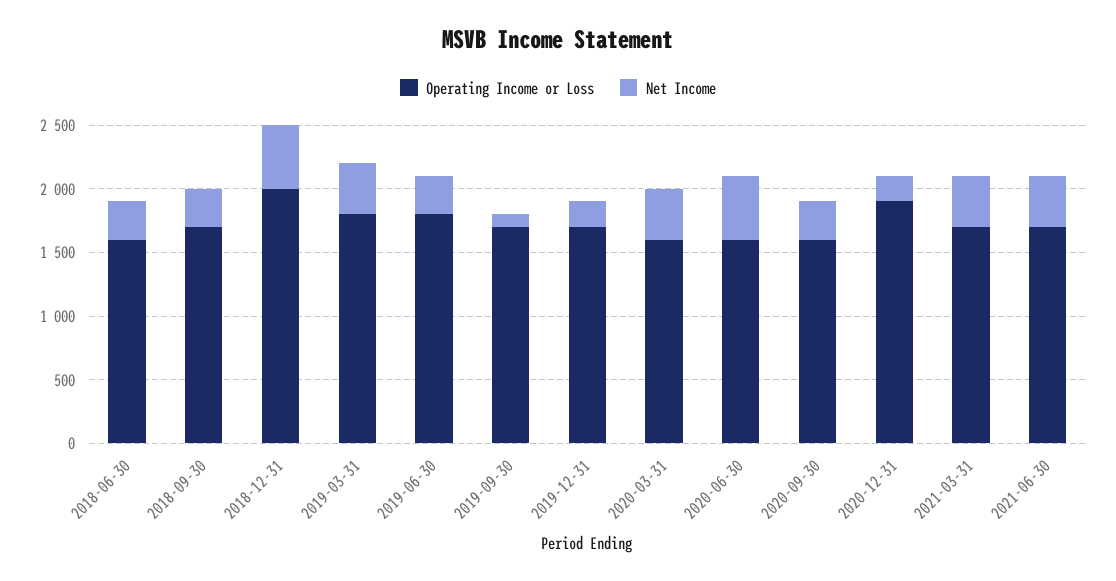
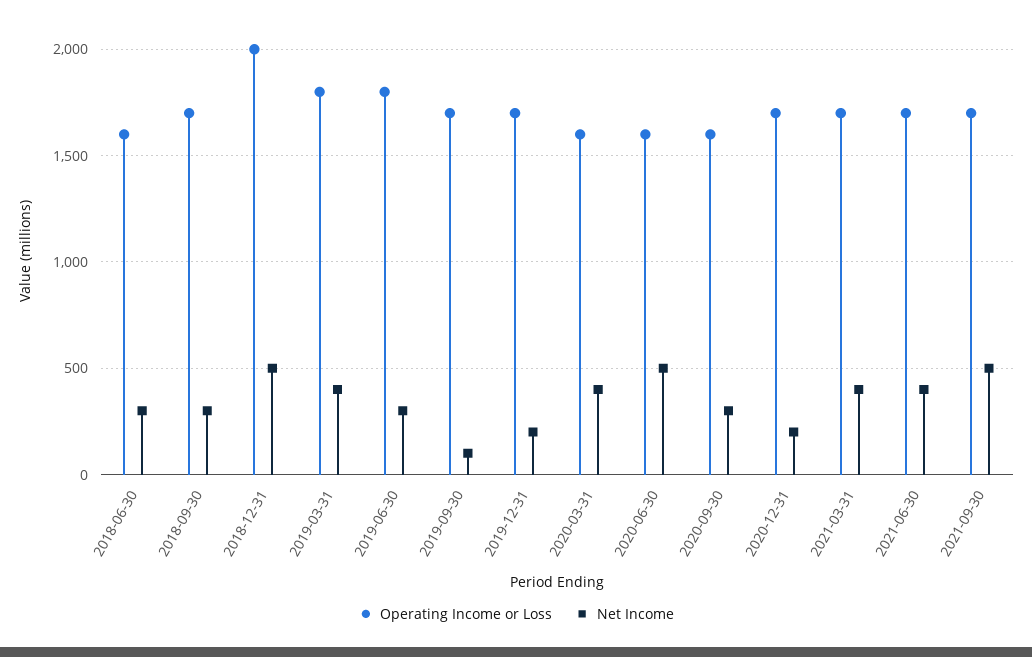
Operating Income or Loss, 2020-12-31: 1900 -> 1700
Operating Income or Loss, 2021-09-30: none -> 1700
Net Income, 2021-09-30: none -> 500

